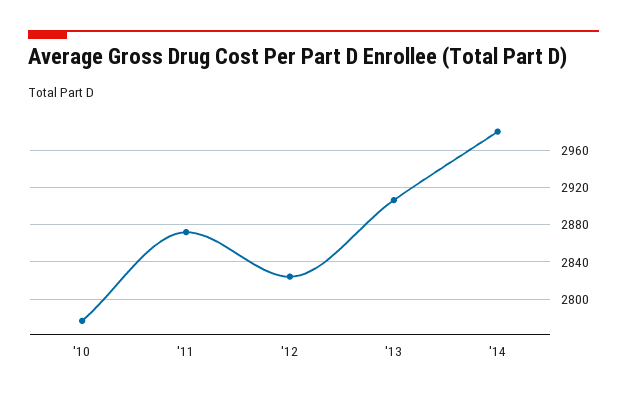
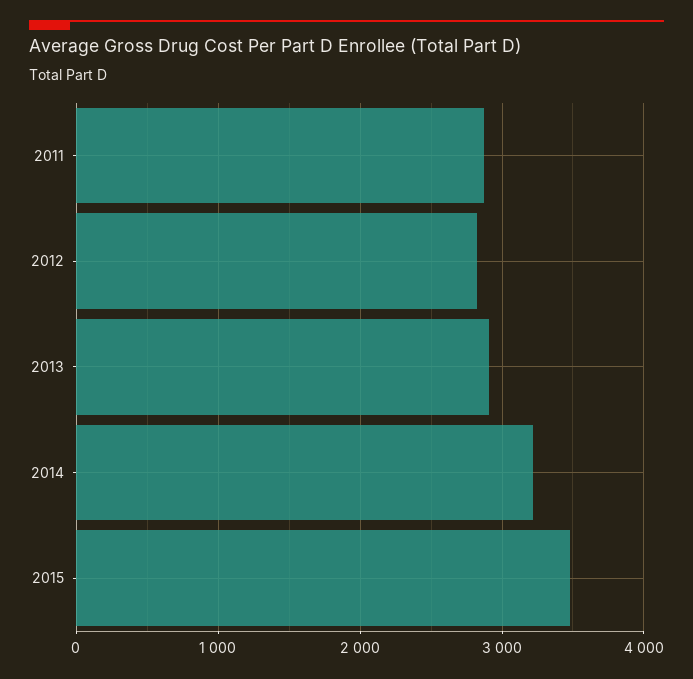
'10: 2780 -> none
'14: 2980 -> 3200
2015: none -> 3500

